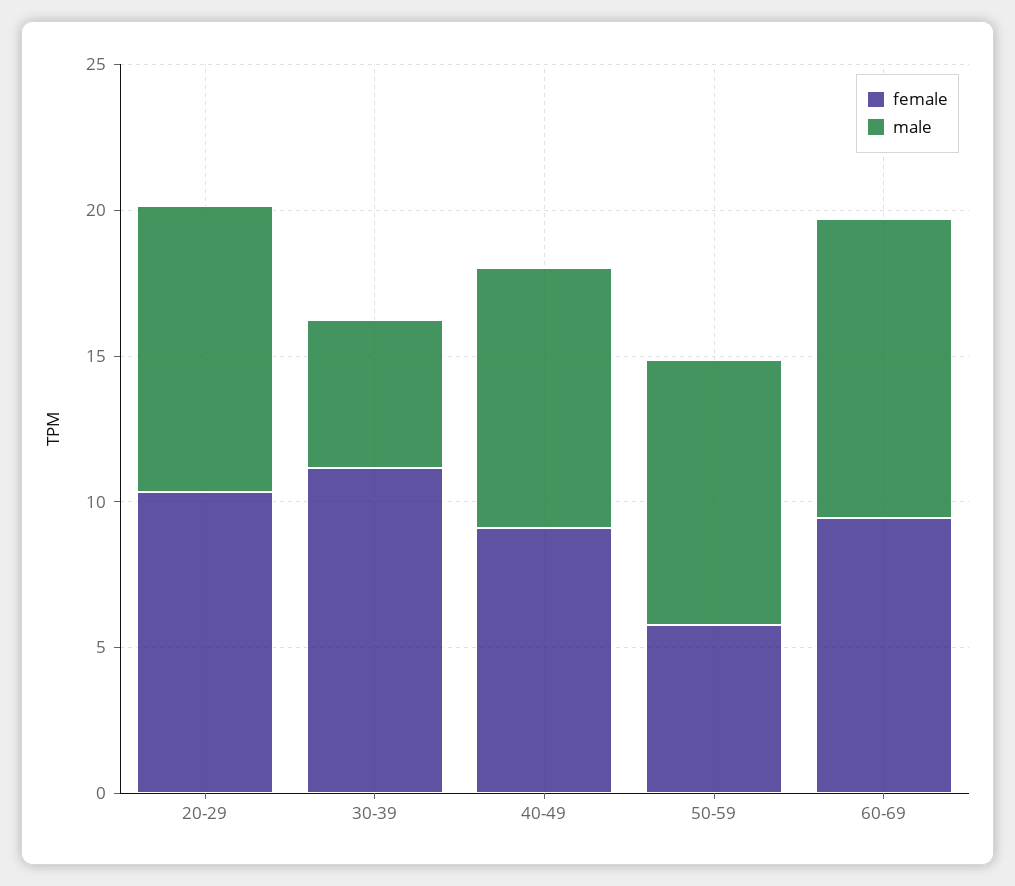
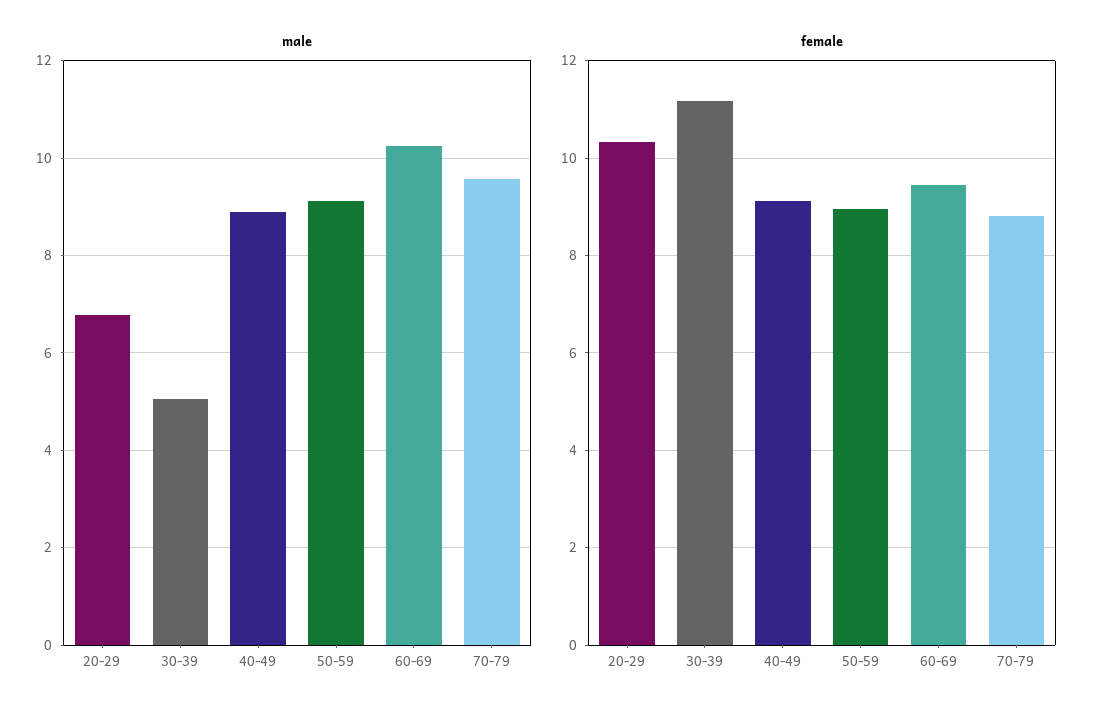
male, 20-29: 10 -> 6.8
female, 50-59: 6 -> 9
male, 70-79: none -> 9.6
female, 70-79: none -> 8.8

